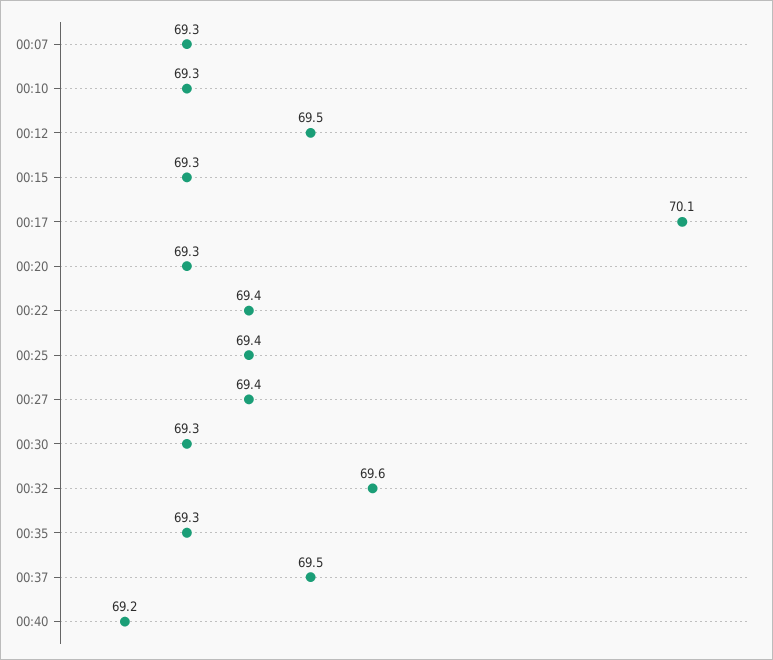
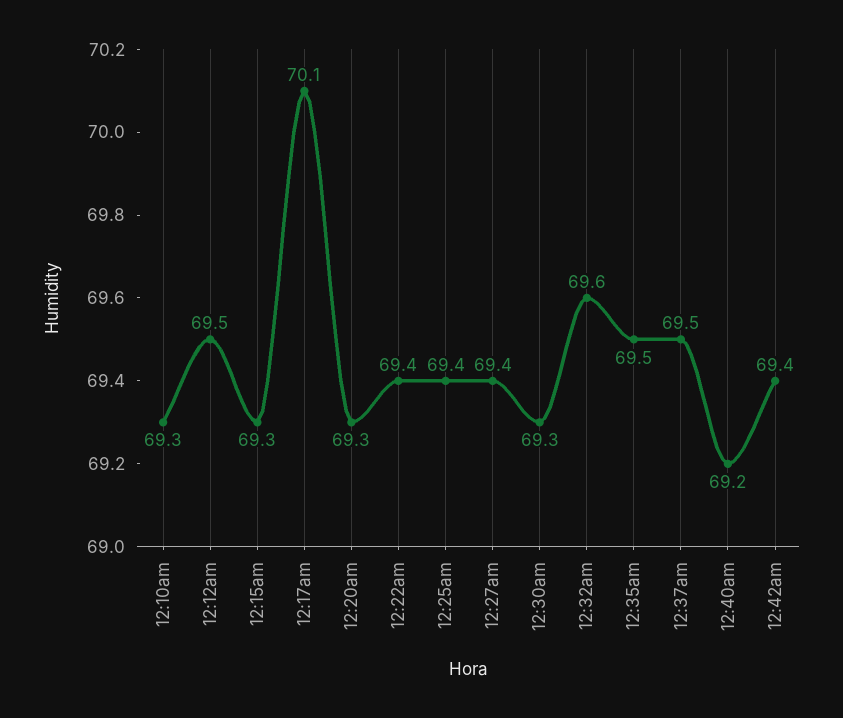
00:07: 69.3 -> none
00:35: 69.3 -> 69.5
12:42am: none -> 69.4

